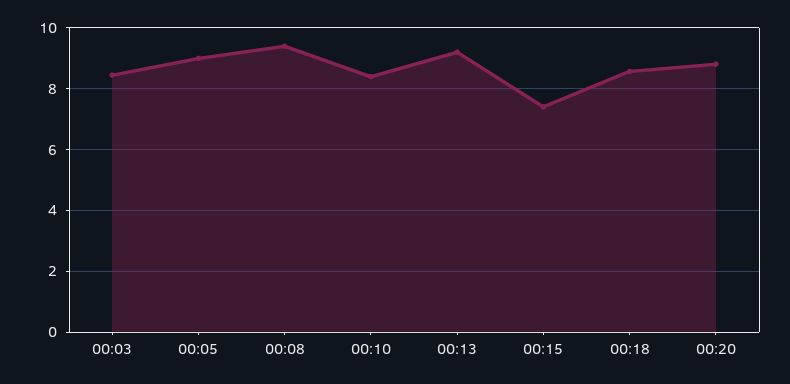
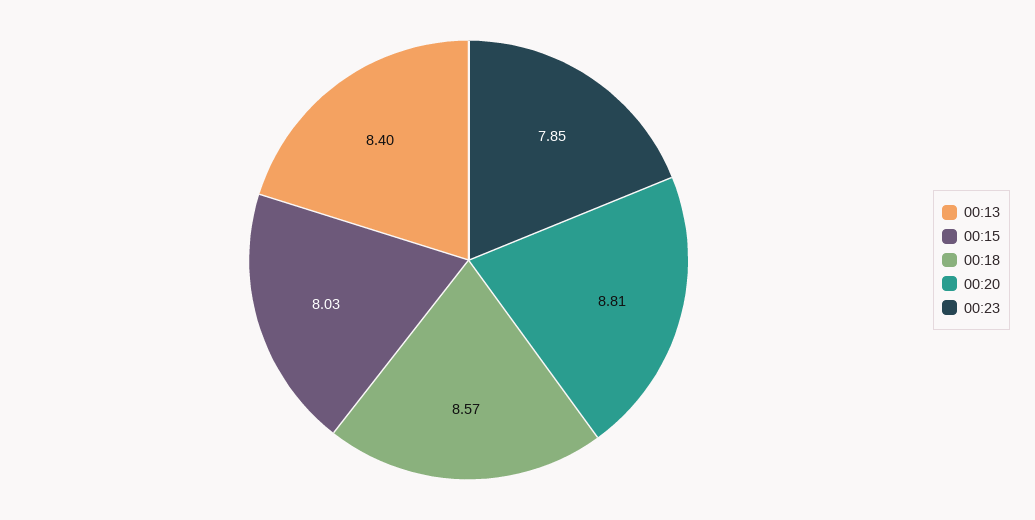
00:03: 8.4 -> none
00:05: 9 -> none
00:08: 9.4 -> none
00:10: 8.4 -> none
00:13: 9.2 -> 8.4
00:15: 7.4 -> 8.03
00:23: none -> 7.85

